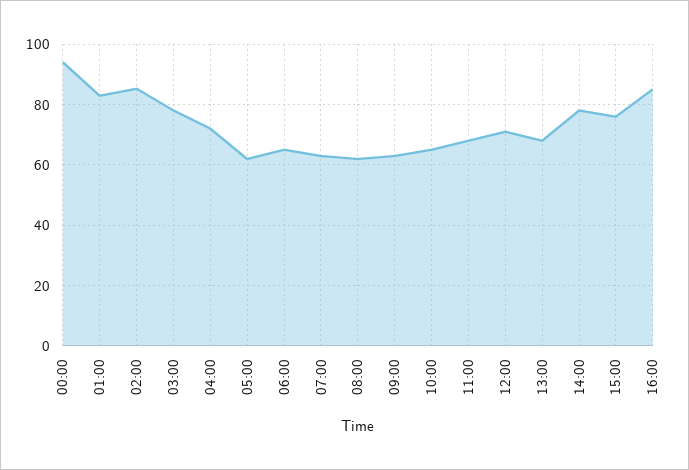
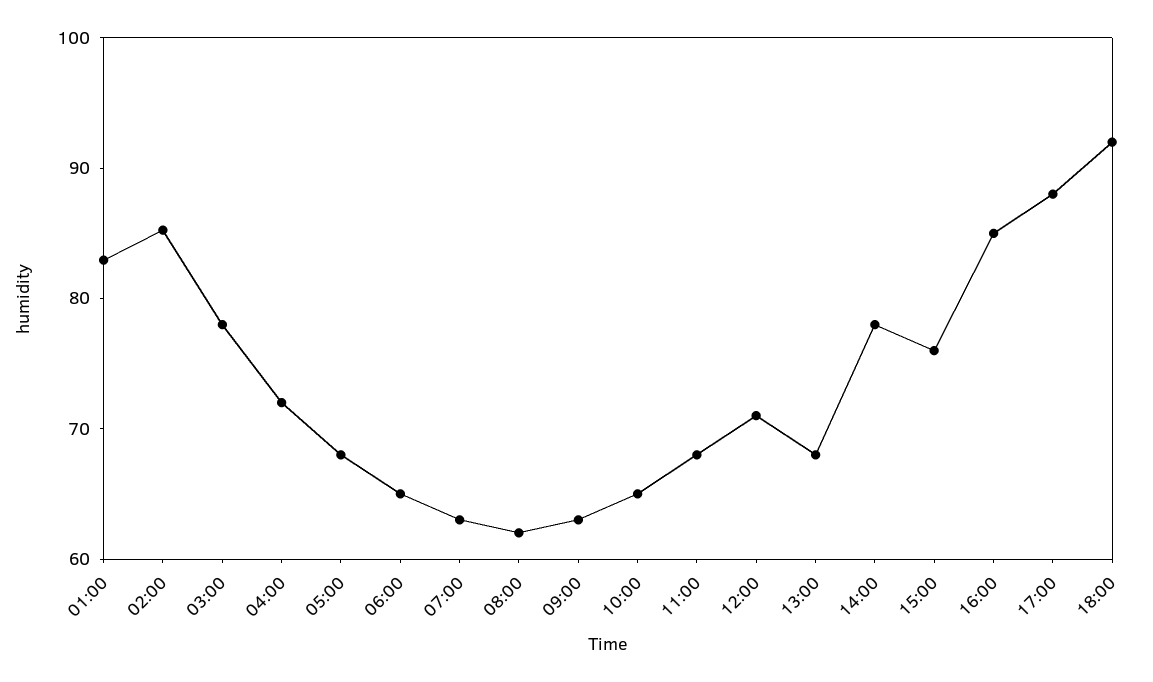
00:00: 94 -> none
05:00: 62 -> 68
17:00: none -> 88
18:00: none -> 92

